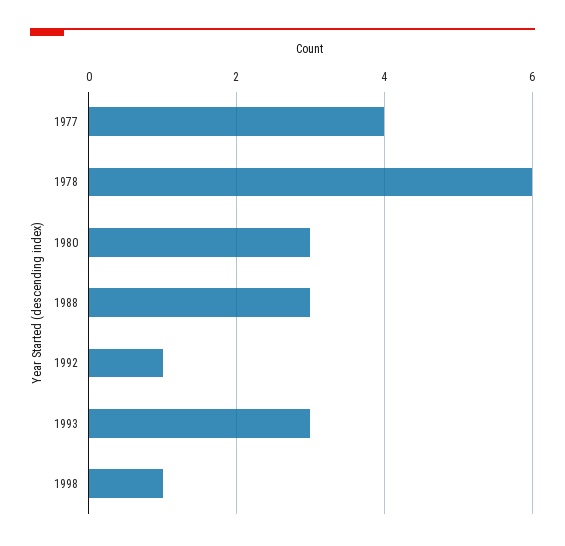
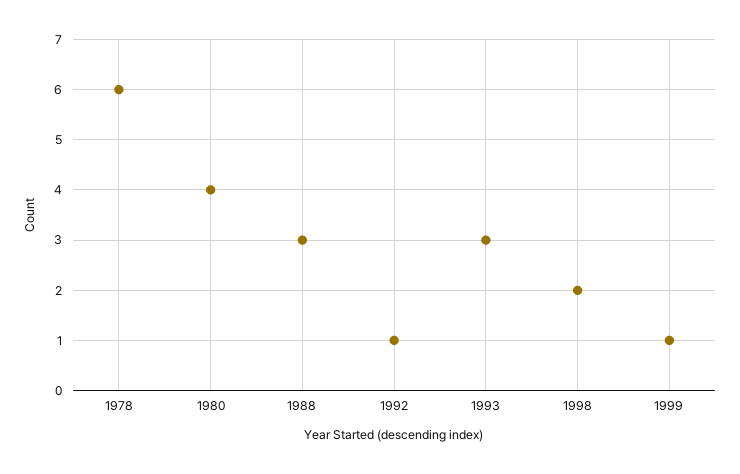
1977: 4 -> none
1980: 3 -> 4
1998: 1 -> 2
1999: none -> 1

